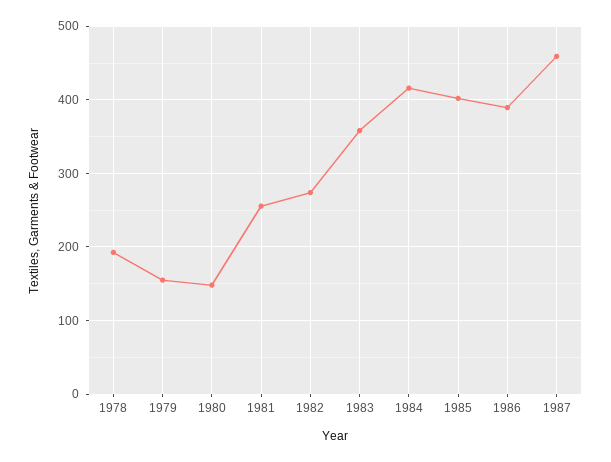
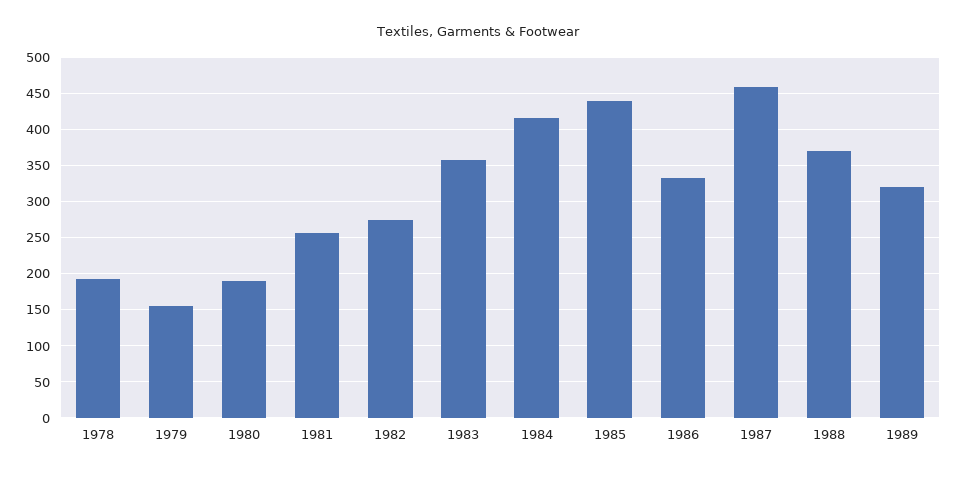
1980: 150 -> 190
1985: 400 -> 440
1986: 390 -> 330
1988: none -> 370
1989: none -> 320

